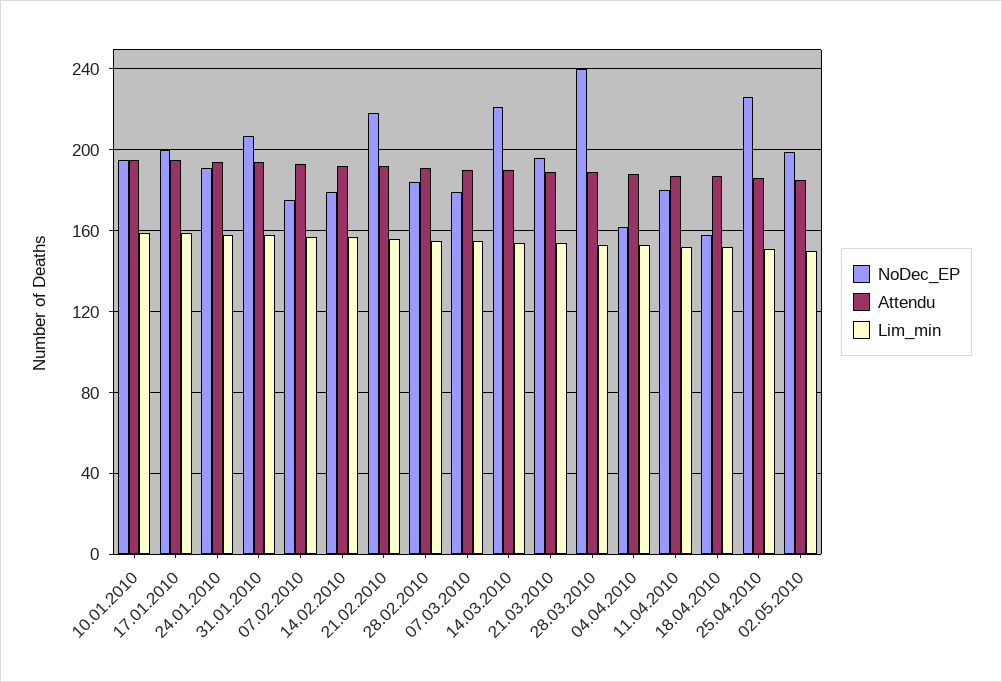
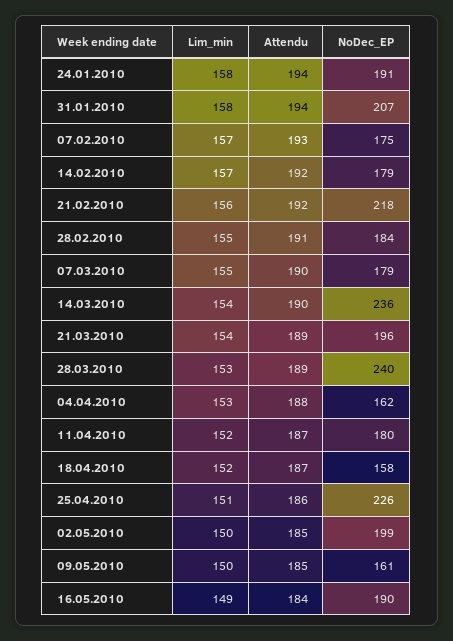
NoDec_EP, 10.01.2010: 195 -> none
Attendu, 10.01.2010: 195 -> none
Lim_min, 10.01.2010: 160 -> none
NoDec_EP, 17.01.2010: 200 -> none
Attendu, 17.01.2010: 195 -> none
Lim_min, 17.01.2010: 160 -> none
NoDec_EP, 14.03.2010: 220 -> 236
Lim_min, 09.05.2010: none -> 150
Attendu, 09.05.2010: none -> 185
NoDec_EP, 09.05.2010: none -> 161
Lim_min, 16.05.2010: none -> 149
Attendu, 16.05.2010: none -> 184
NoDec_EP, 16.05.2010: none -> 190

